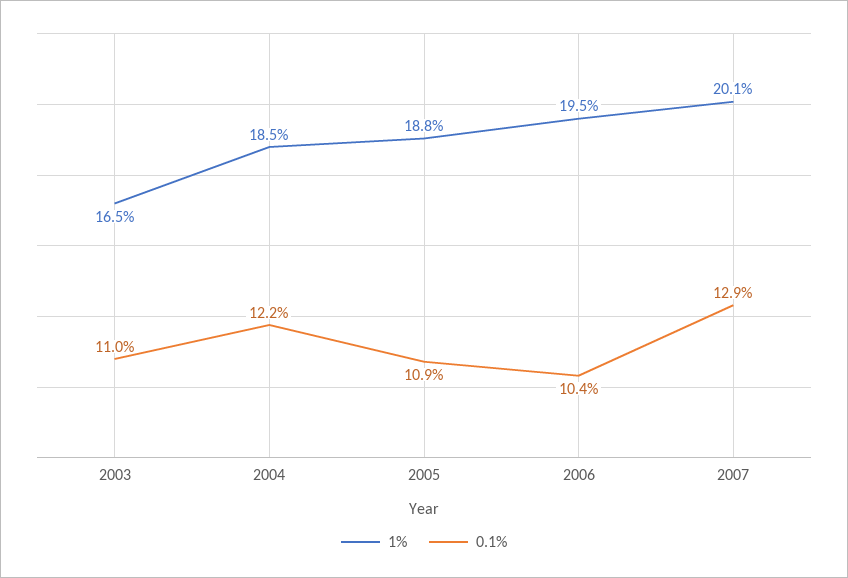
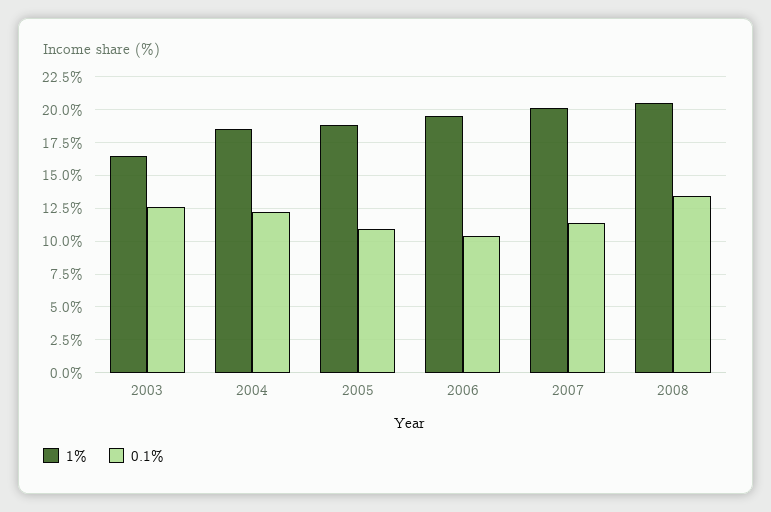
0.1%, 2003: 11 -> 12.5
0.1%, 2007: 12.9 -> 11.5
1%, 2008: none -> 20.5
0.1%, 2008: none -> 13.5

